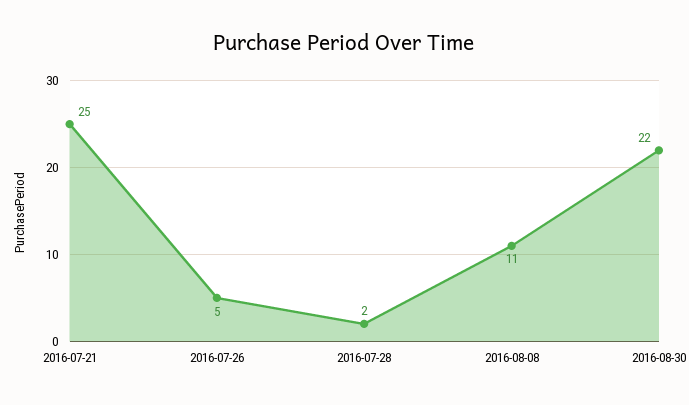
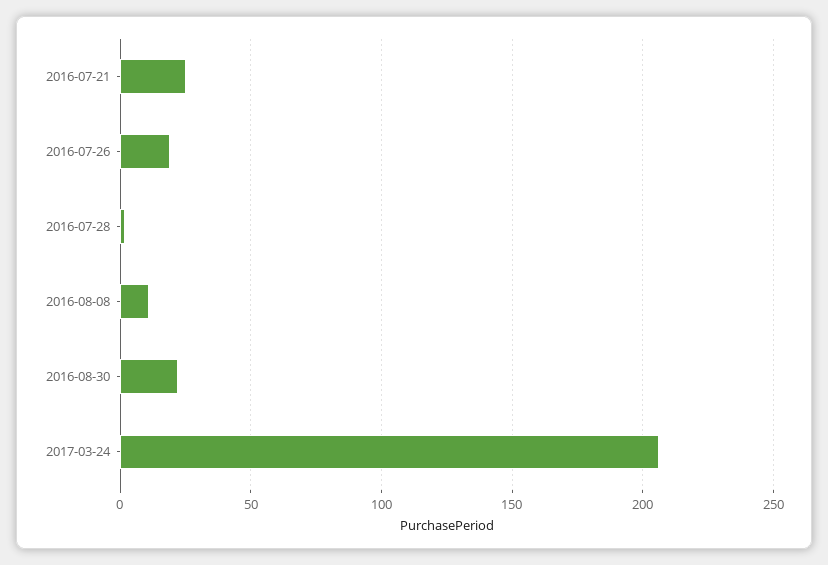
2016-07-26: 5 -> 20
2017-03-24: none -> 205

